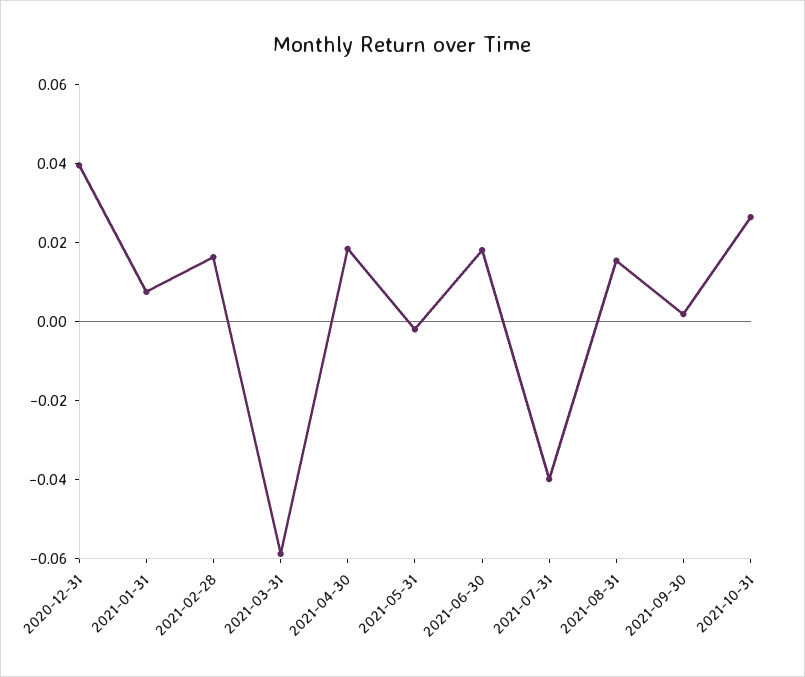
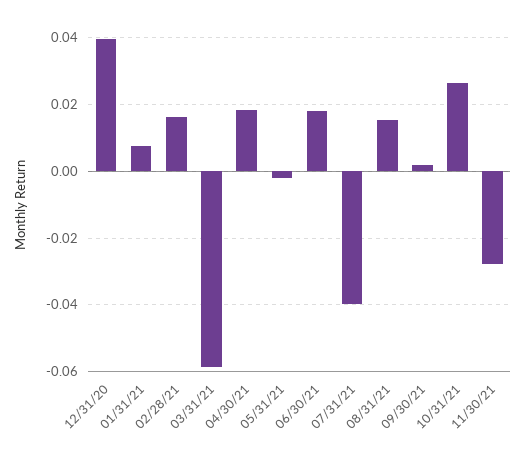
11/30/21: none -> -0.028

